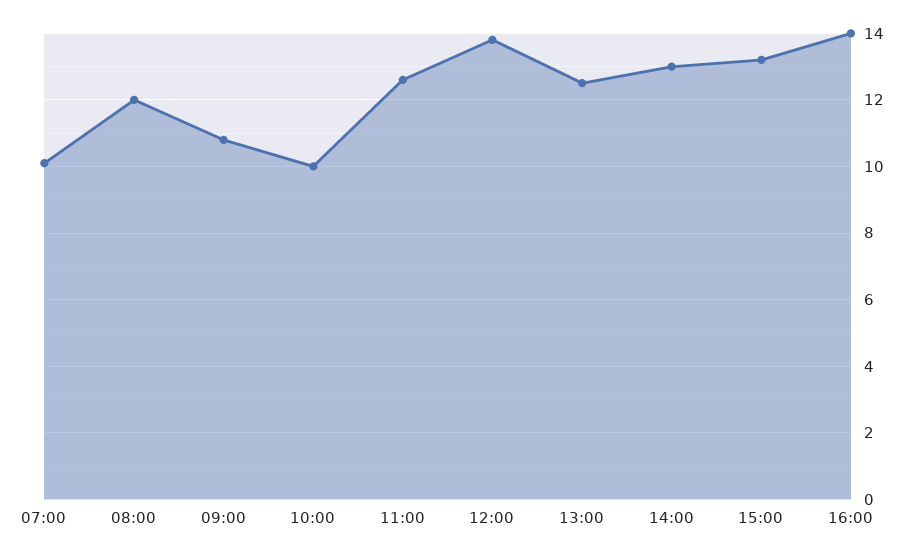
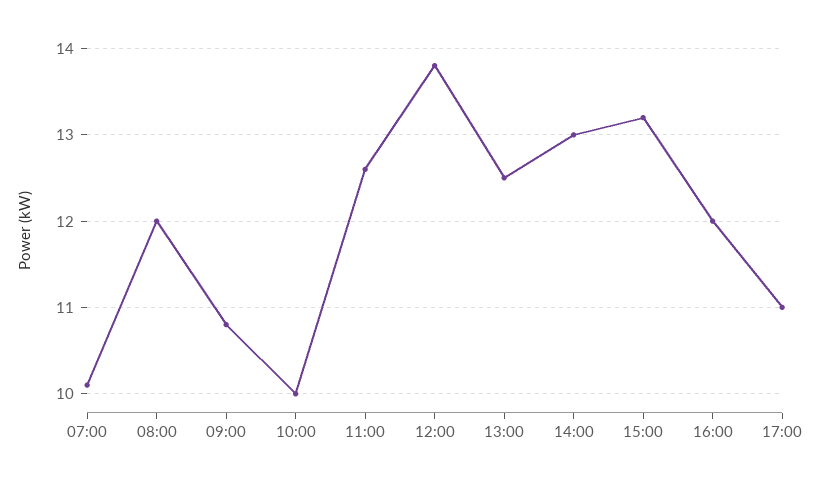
16:00: 14 -> 12
17:00: none -> 11

